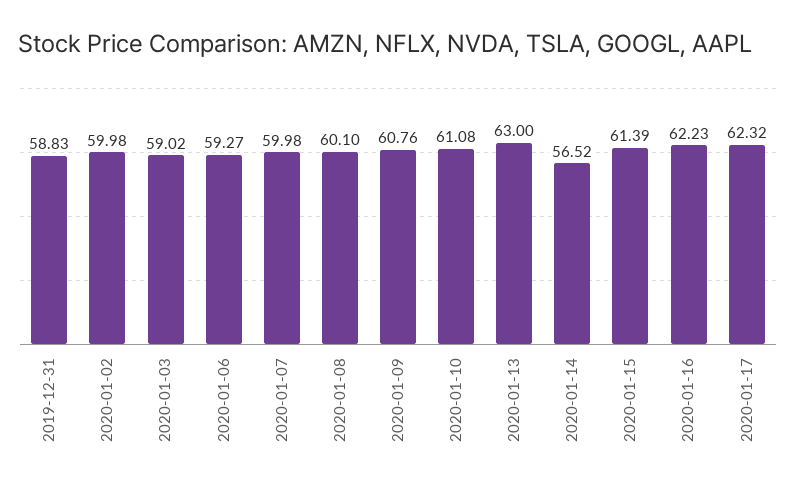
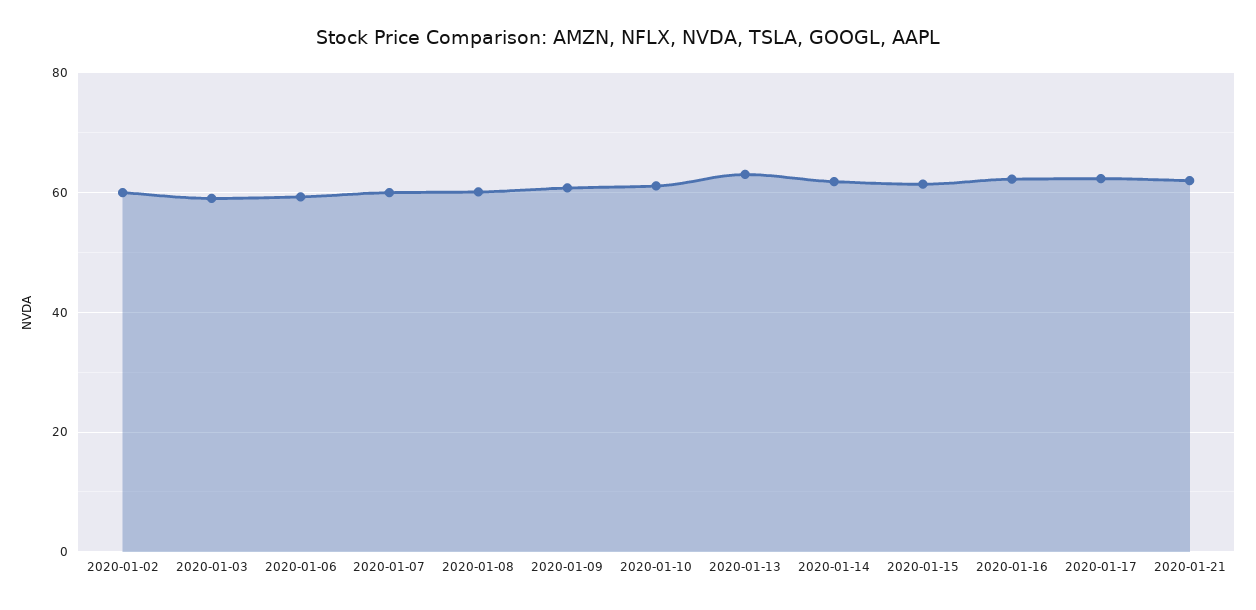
2019-12-31: 58.83 -> none
2020-01-14: 56.52 -> 62
2020-01-21: none -> 62

